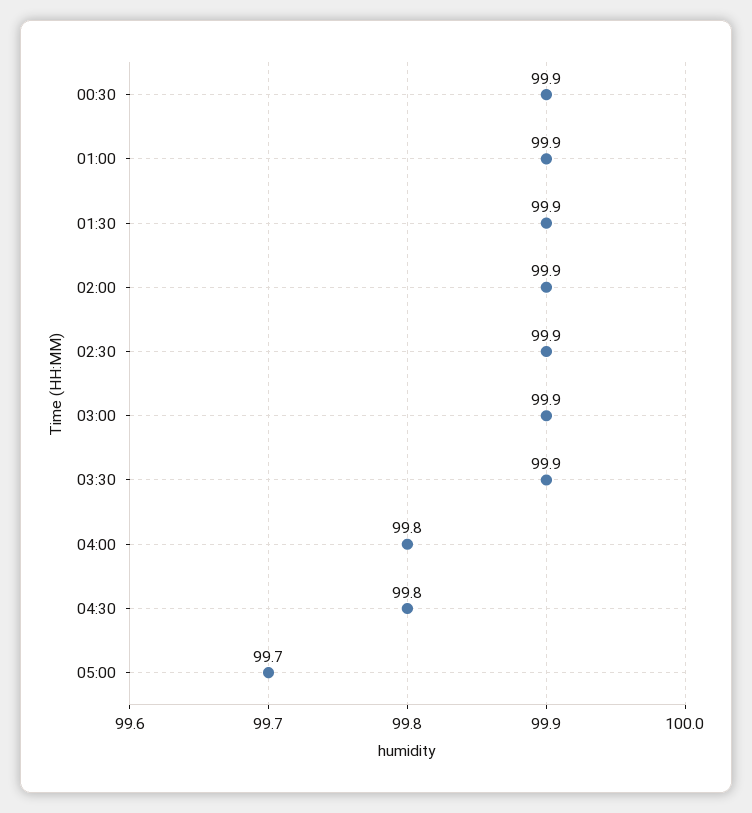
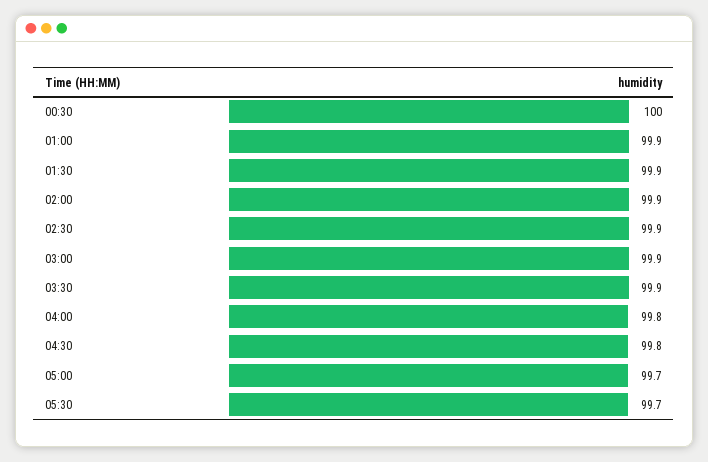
00:30: 99.9 -> 100
05:30: none -> 99.7

